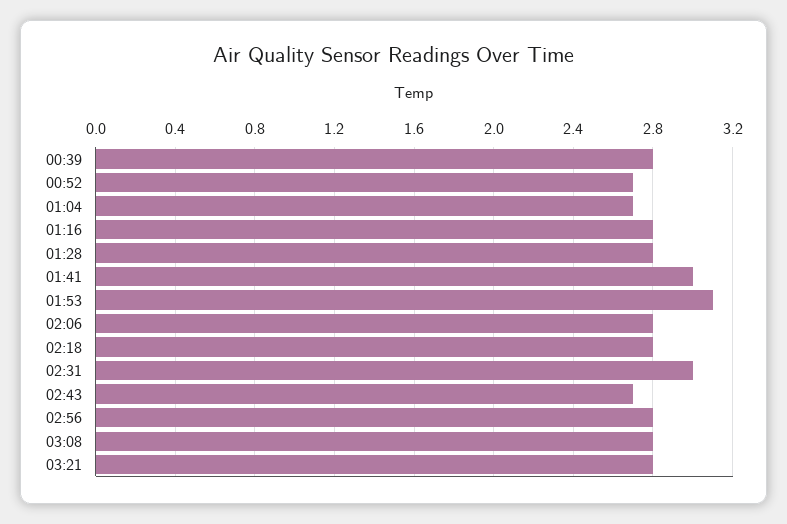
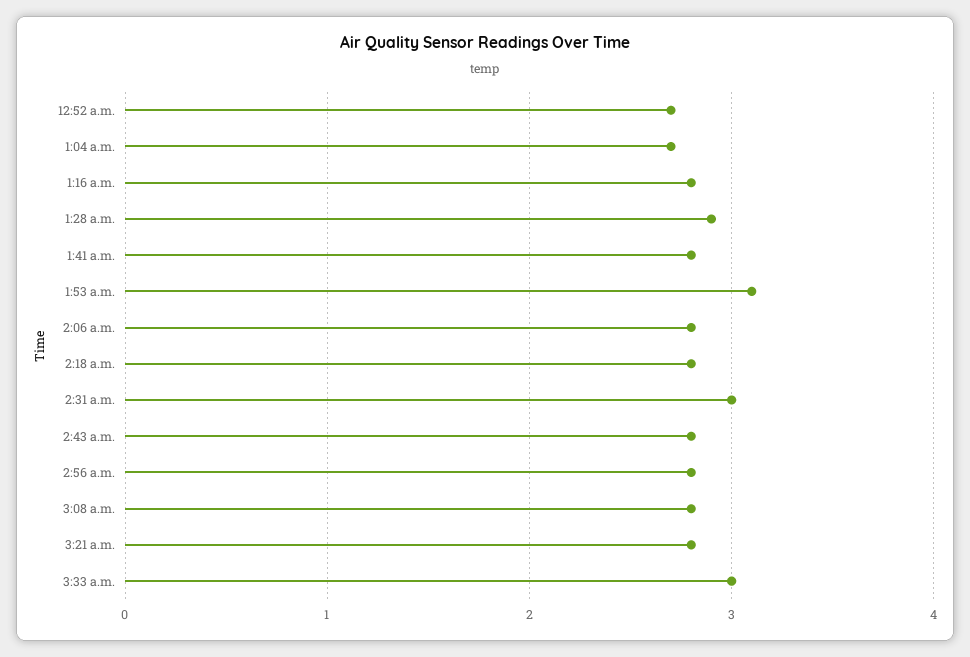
00:39: 2.8 -> none
01:28: 2.8 -> 2.9
01:41: 3 -> 2.8
02:43: 2.7 -> 2.8
3:33 a.m.: none -> 3

